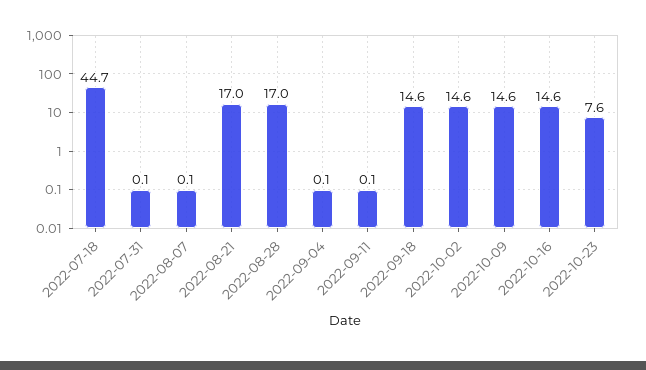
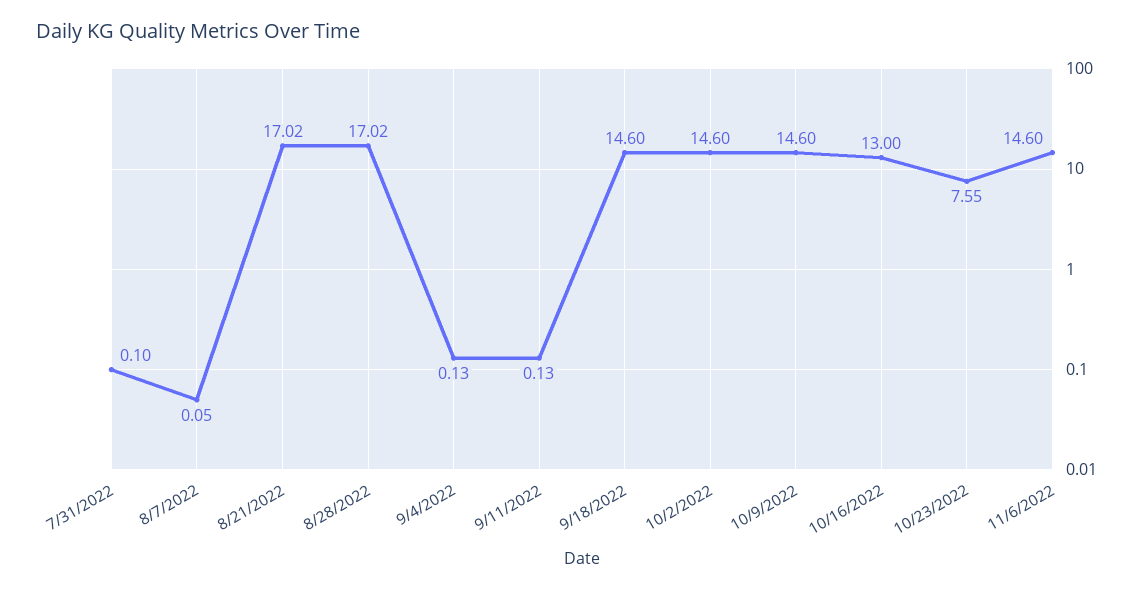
2022-07-18: 44.7 -> none
2022-10-16: 14.6 -> 13
11/6/2022: none -> 14.6

